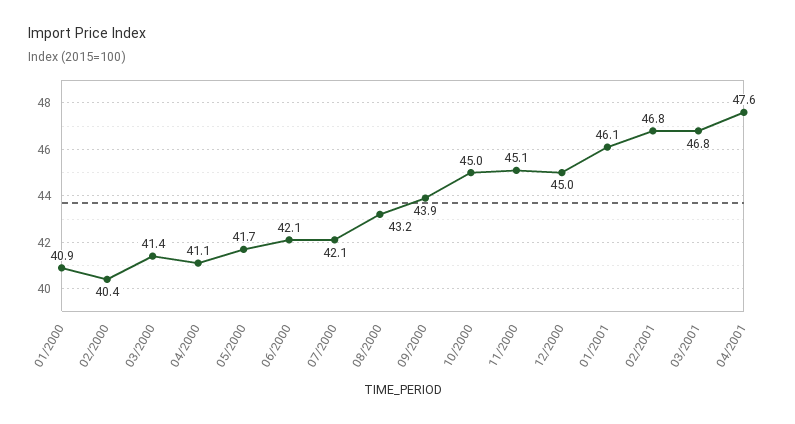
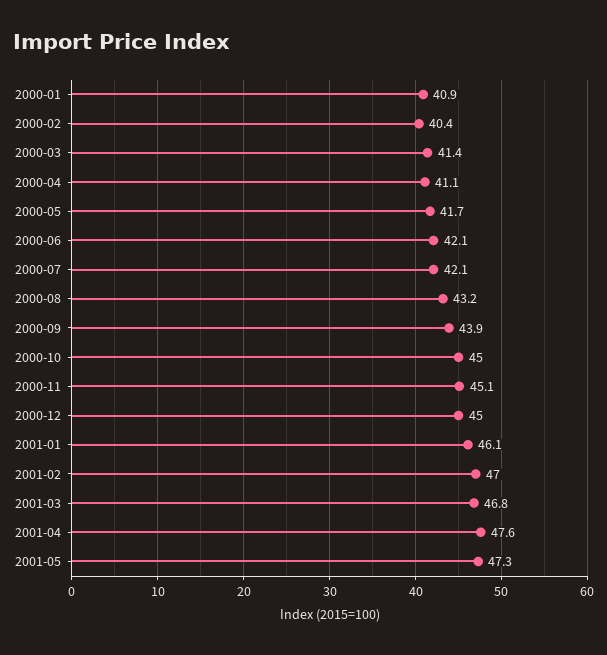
02/2001: 46.8 -> 47
2001-05: none -> 47.3

